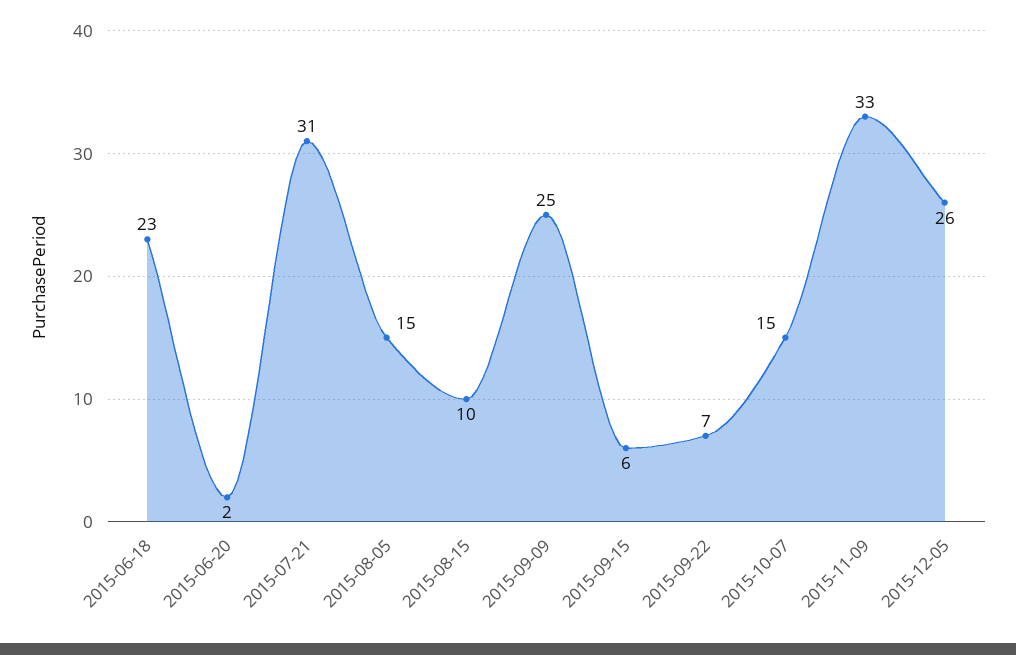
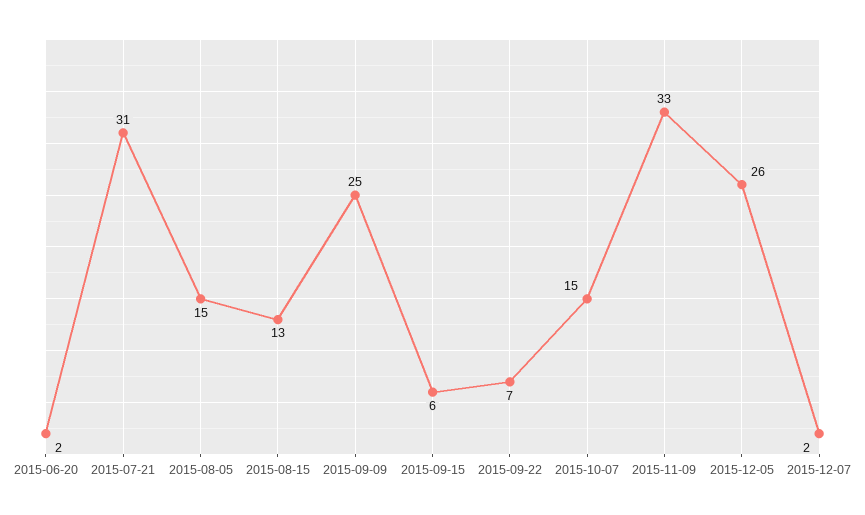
2015-06-18: 23 -> none
2015-08-15: 10 -> 13
2015-12-07: none -> 2

